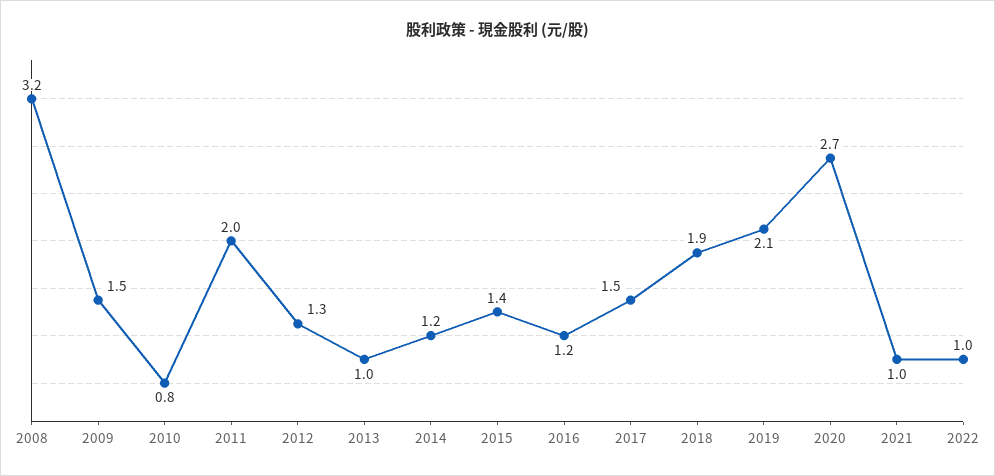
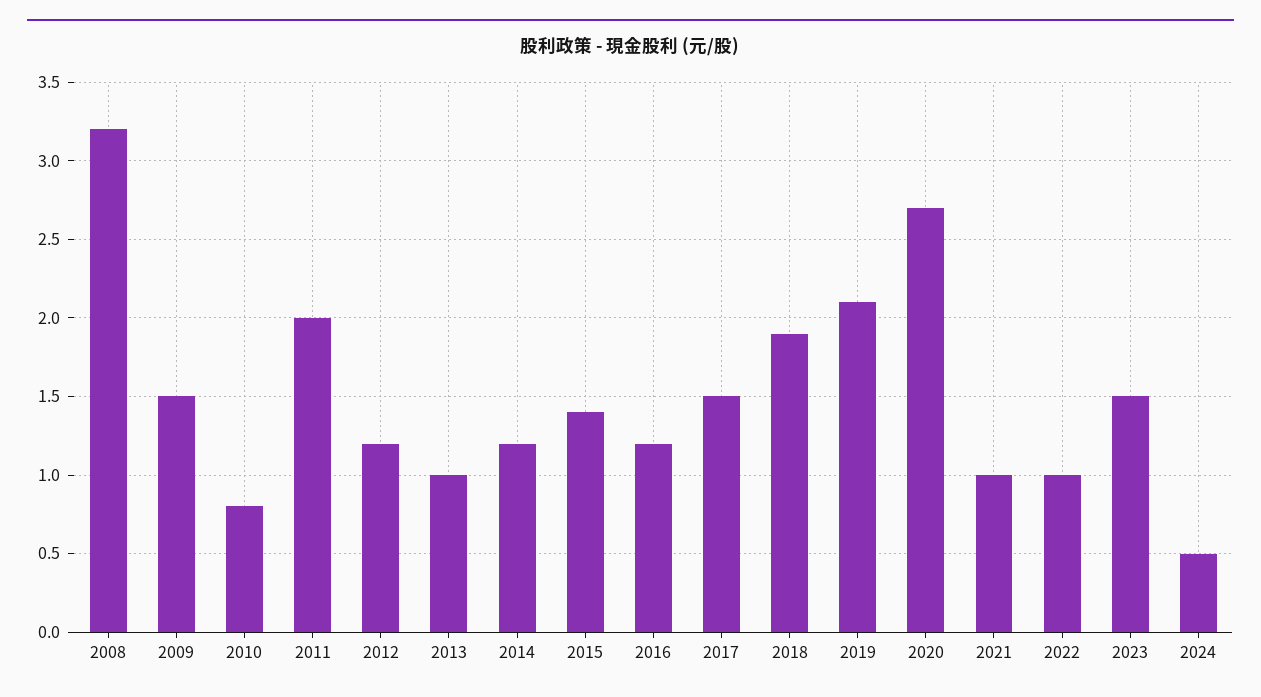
2012: 1.3 -> 1.2
2023: none -> 1.5
2024: none -> 0.5

